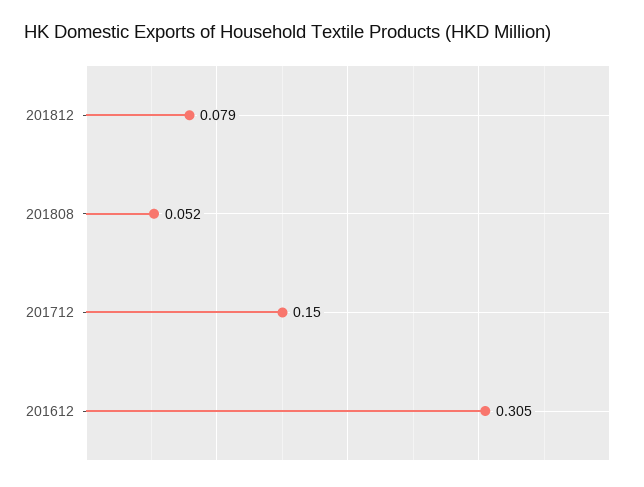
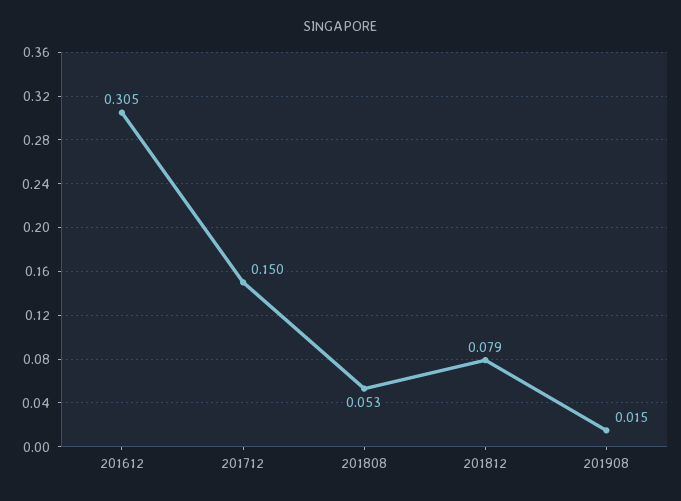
201808: 0.052 -> 0.053
201908: none -> 0.015

